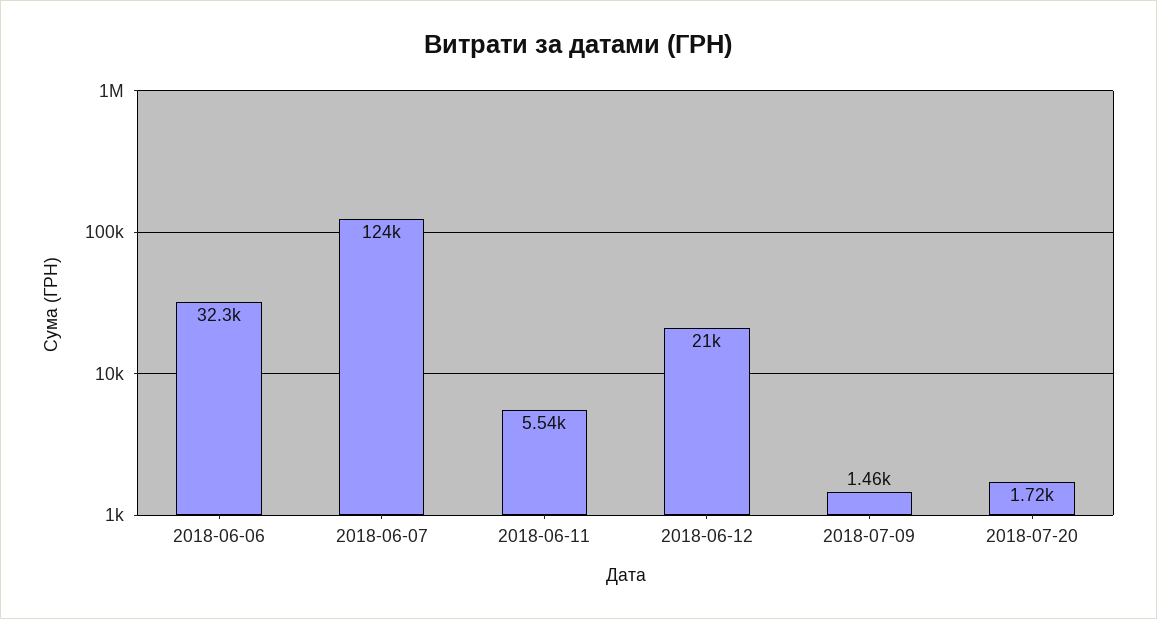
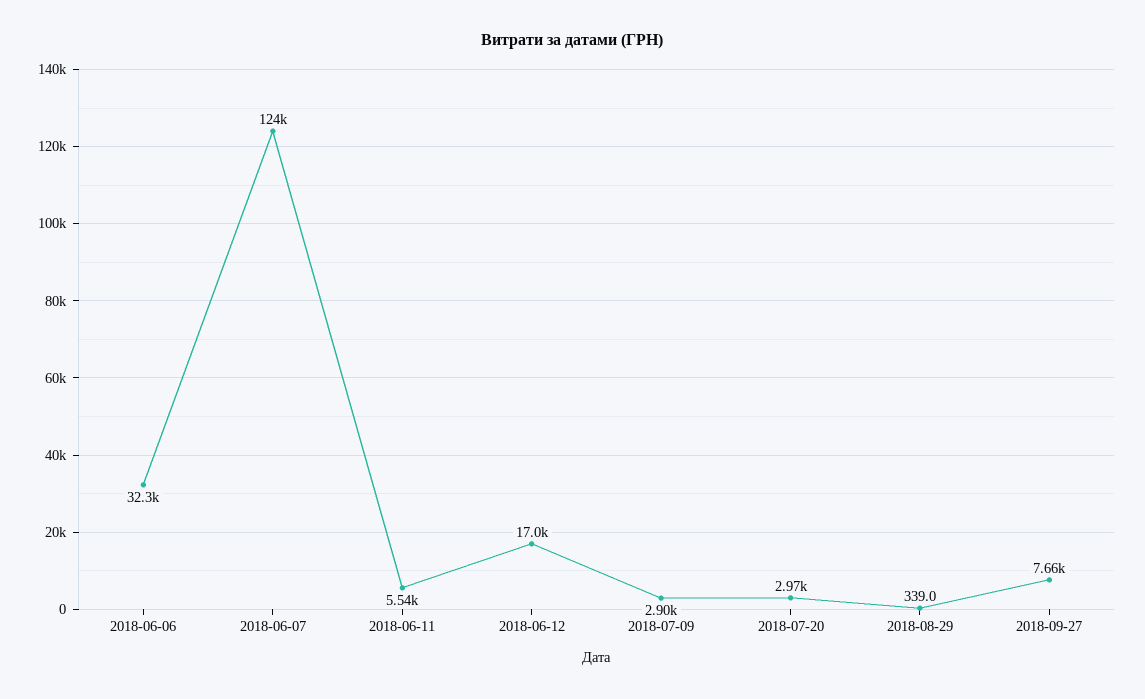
2018-06-12: 21000 -> 17000
2018-07-09: 1460 -> 2900
2018-07-20: 1720 -> 2970
2018-08-29: none -> 339
2018-09-27: none -> 7660

